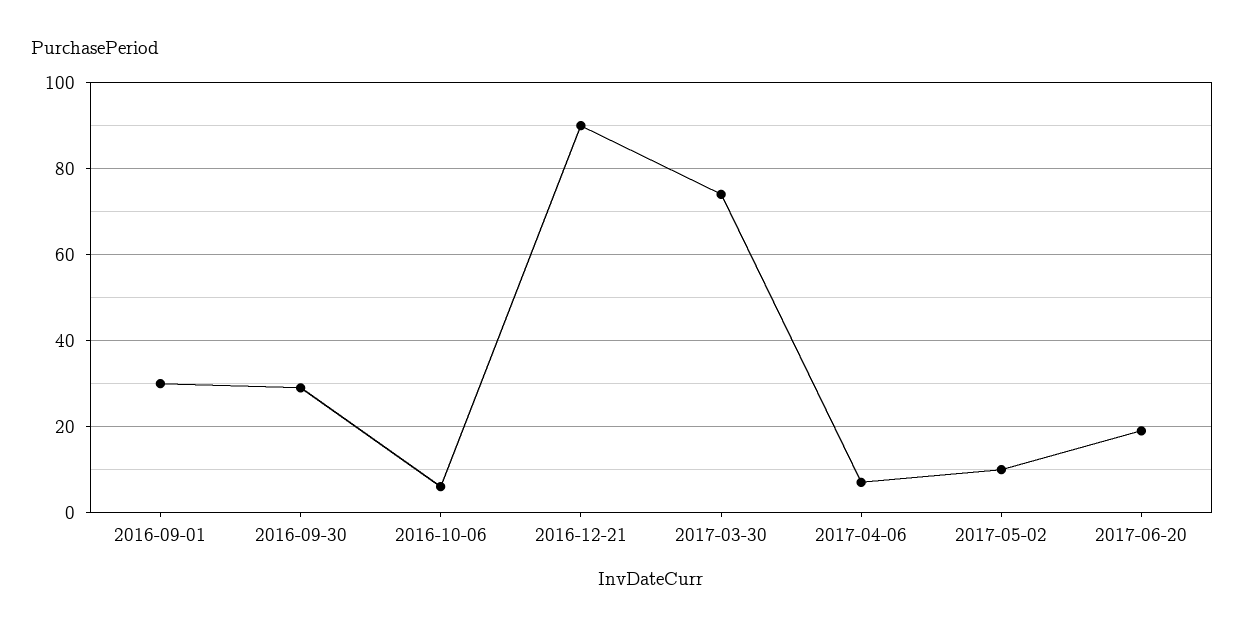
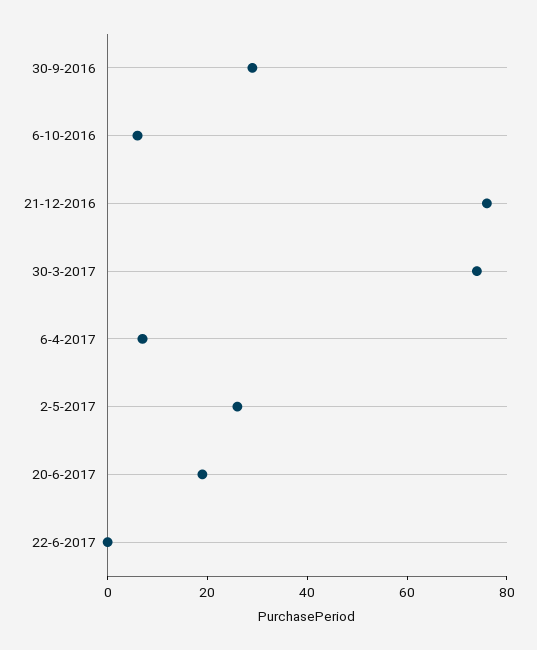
2016-09-01: 30 -> none
2016-12-21: 90 -> 75
2017-05-02: 10 -> 25
22-6-2017: none -> 0

